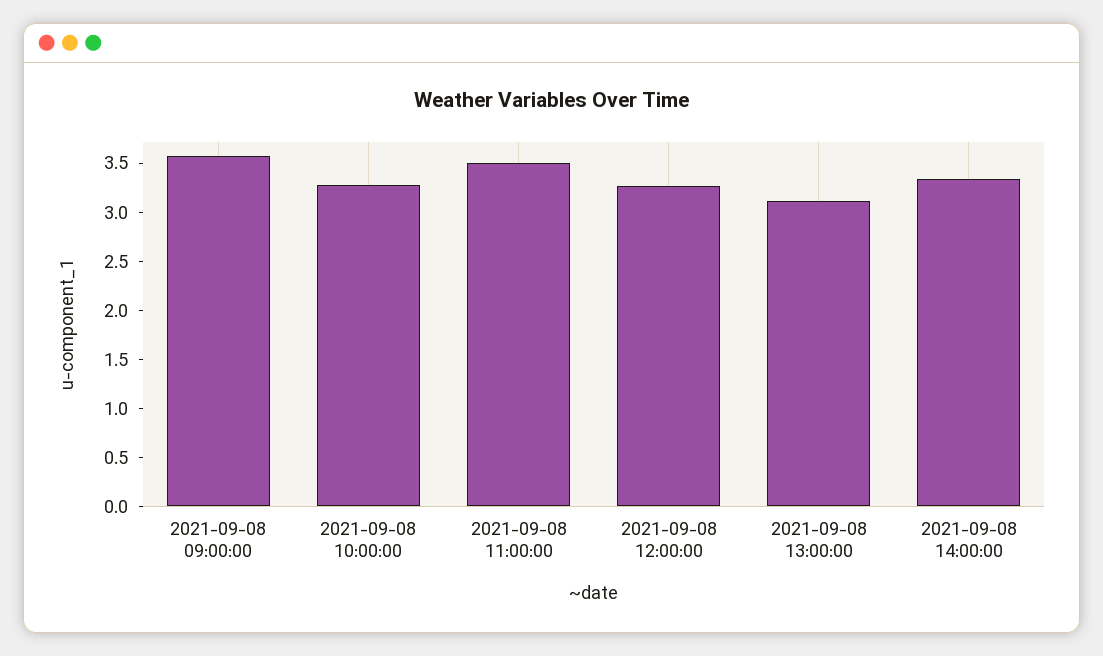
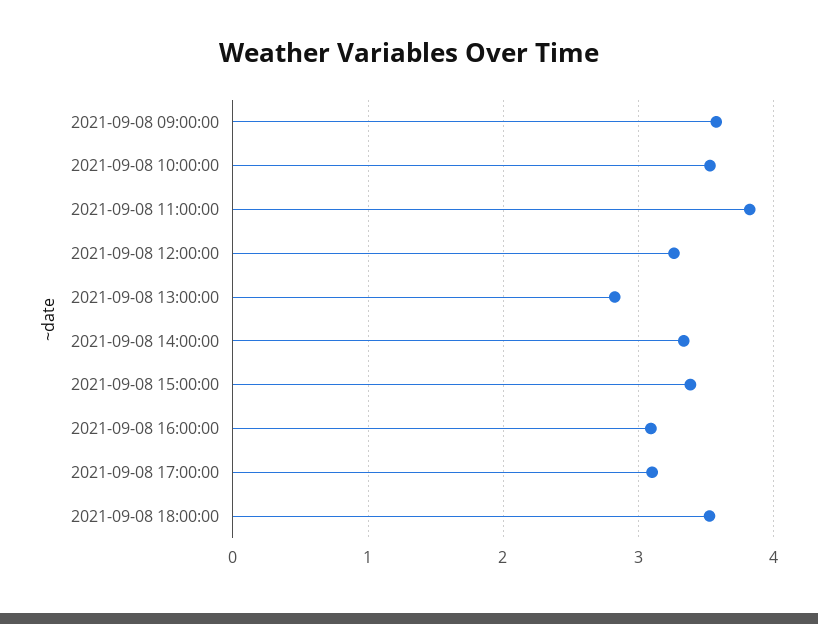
2021-09-08 10:00:00: 3.3 -> 3.5
2021-09-08 11:00:00: 3.5 -> 3.8
2021-09-08 13:00:00: 3.1 -> 2.8
2021-09-08 15:00:00: none -> 3.4
2021-09-08 16:00:00: none -> 3.1
2021-09-08 17:00:00: none -> 3.1
2021-09-08 18:00:00: none -> 3.5

